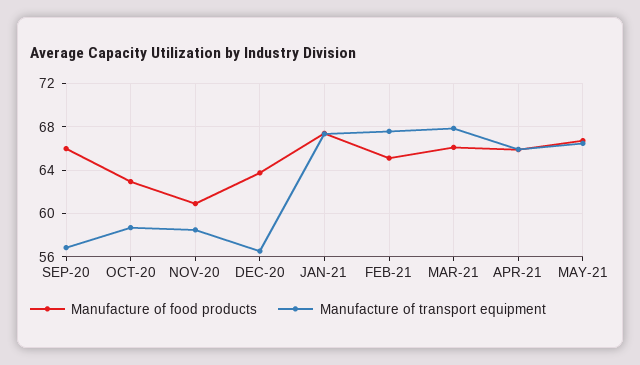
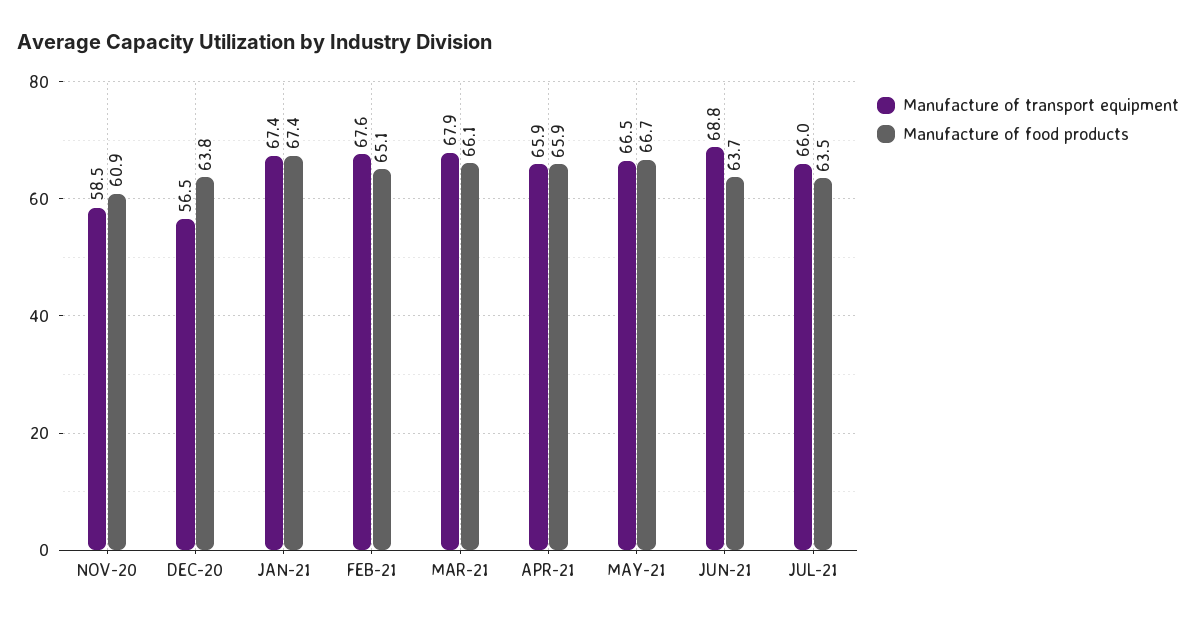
Manufacture of food products, SEP-20: 66 -> none
Manufacture of transport equipment, SEP-20: 57 -> none
Manufacture of food products, OCT-20: 63 -> none
Manufacture of transport equipment, OCT-20: 59 -> none
Manufacture of transport equipment, JUN-21: none -> 68.8
Manufacture of food products, JUN-21: none -> 63.7
Manufacture of transport equipment, JUL-21: none -> 66
Manufacture of food products, JUL-21: none -> 63.5

